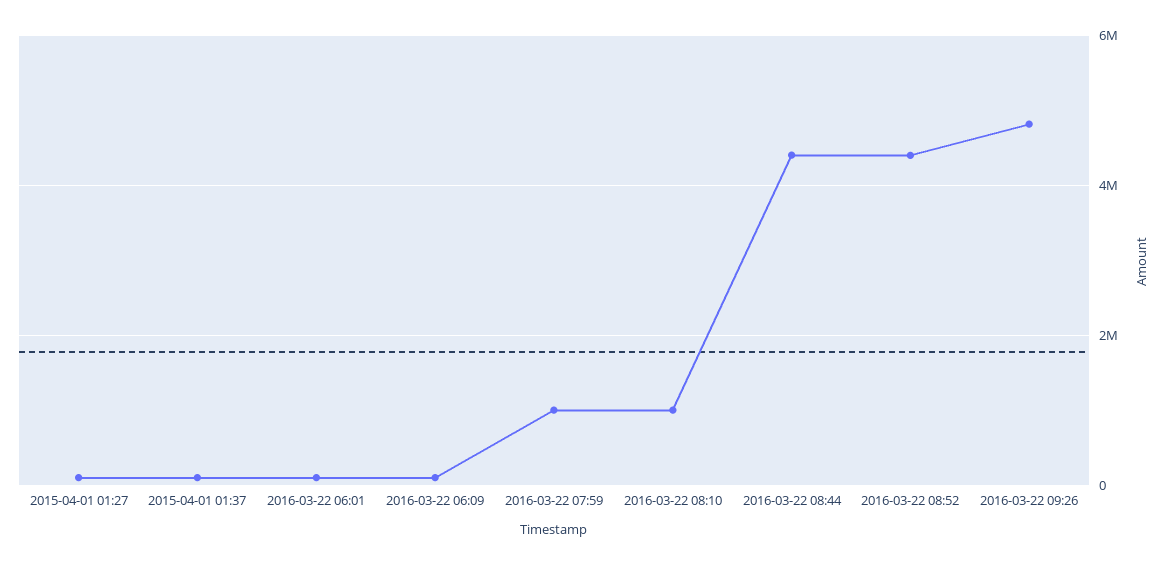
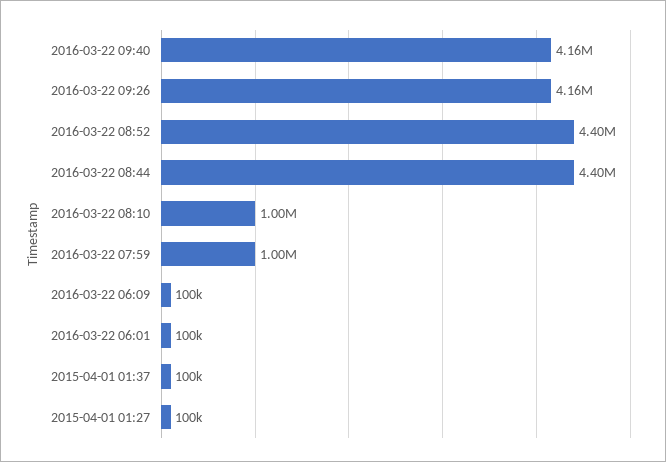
2016-03-22 09:26: 4800000 -> 4160000
2016-03-22 09:40: none -> 4160000

